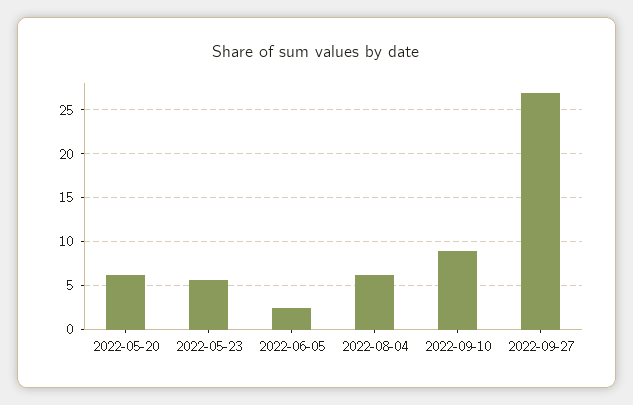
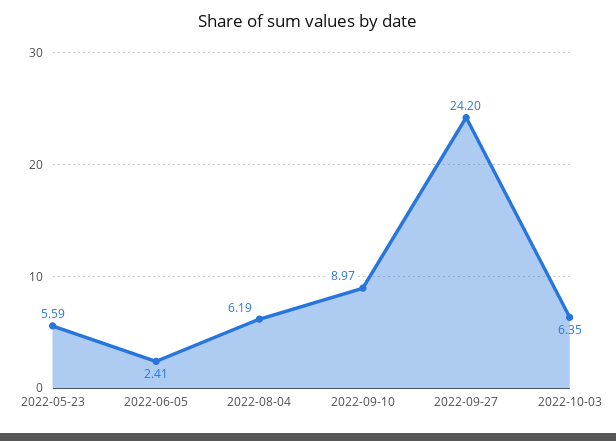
2022-05-20: 6 -> none
2022-09-27: 27 -> 24.2
2022-10-03: none -> 6.35

